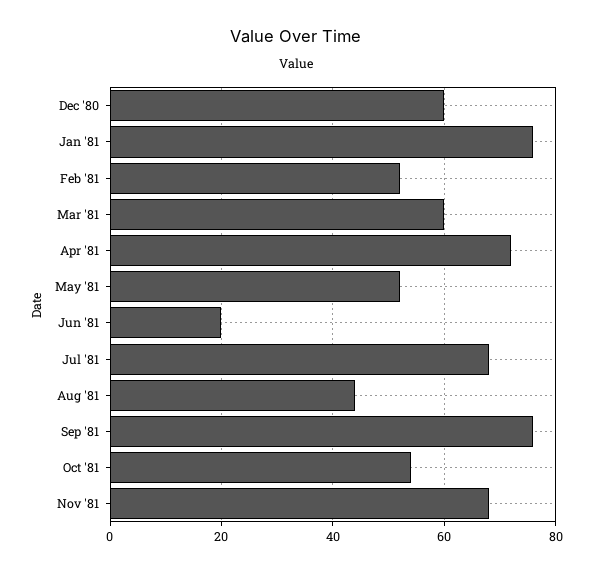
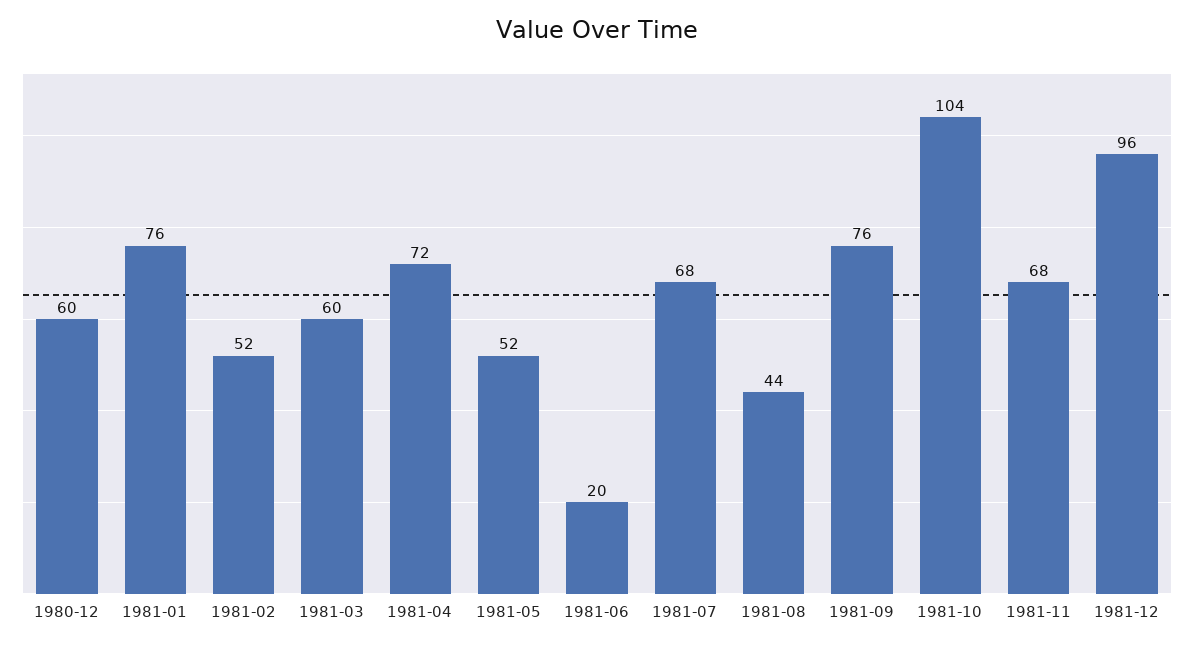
Oct '81: 55 -> 104
1981-12: none -> 96

